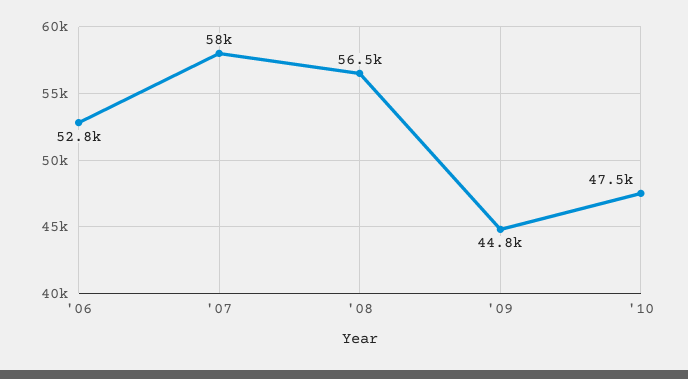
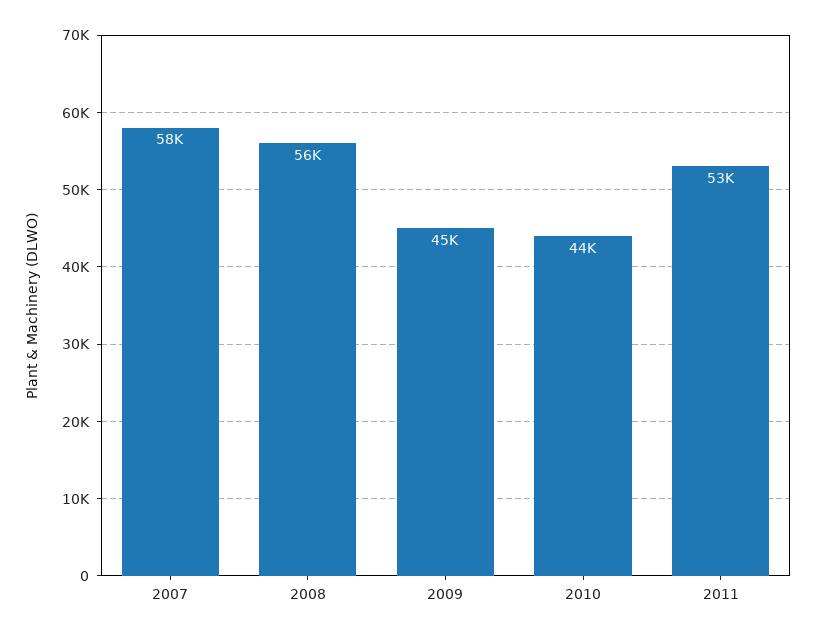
'06: 52800 -> none
'10: 47500 -> 44000
2011: none -> 53000

